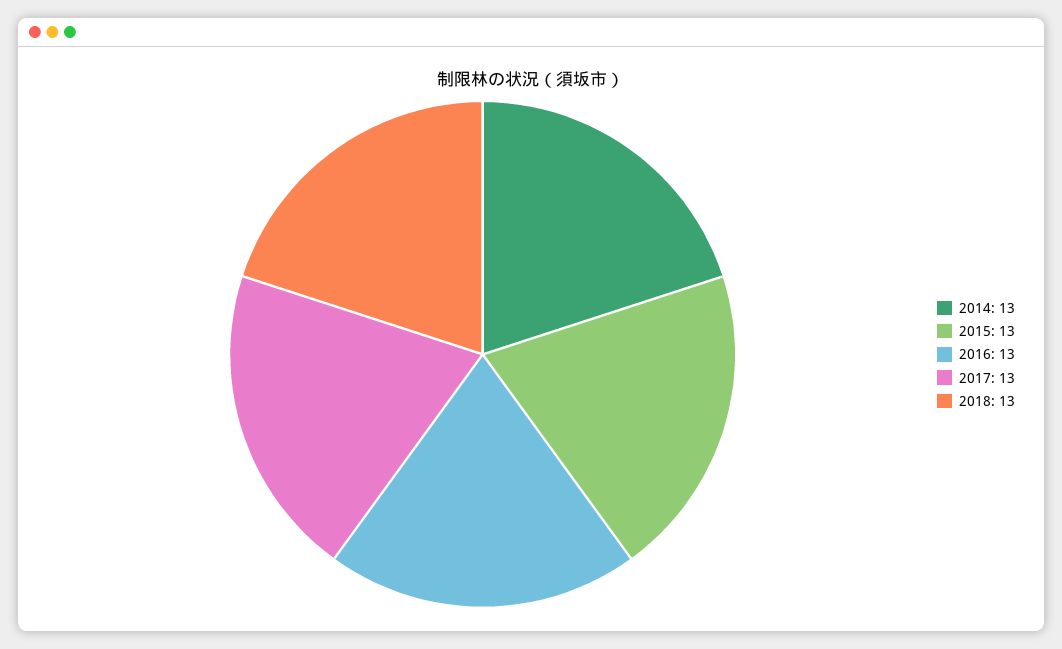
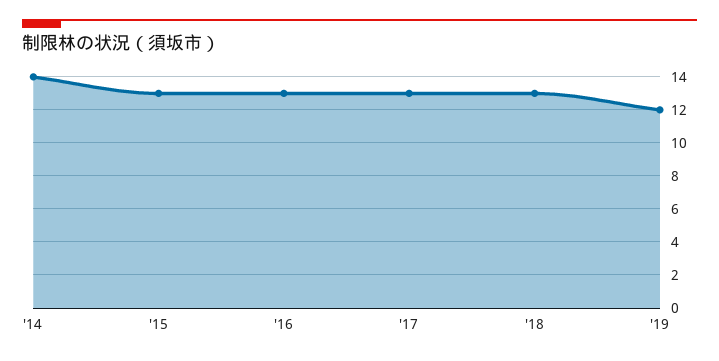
2014: 13 -> 14
'19: none -> 12

